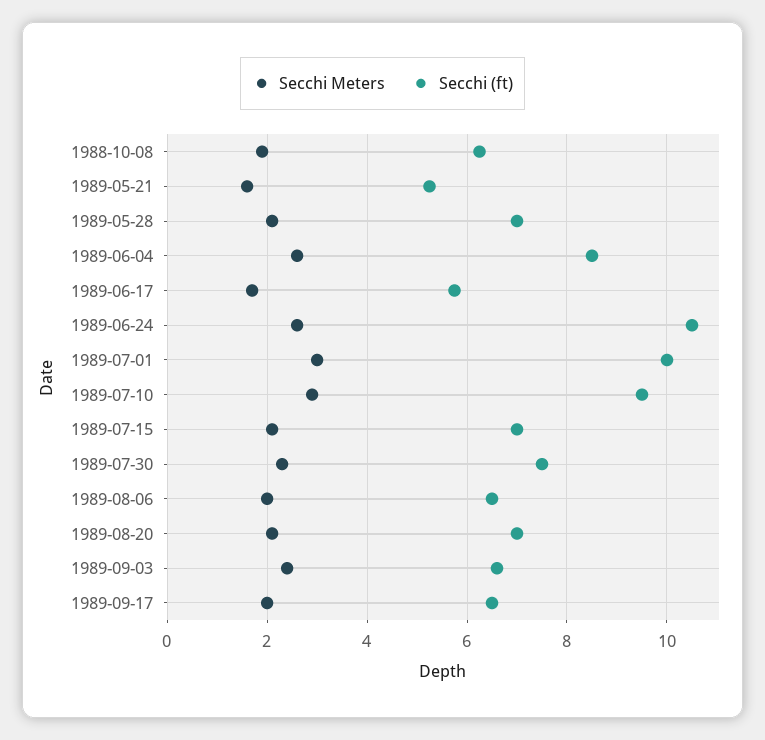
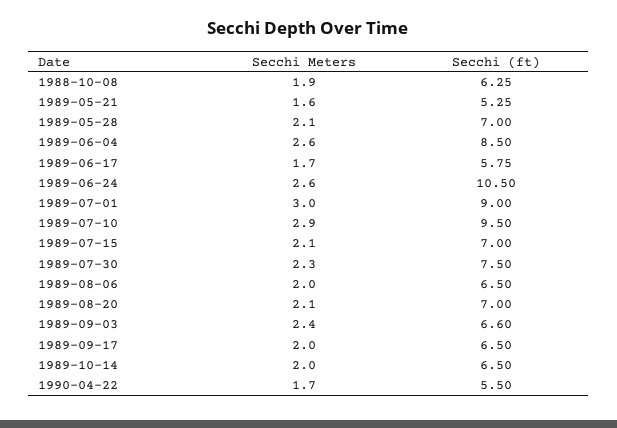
Secchi (ft), 1989-07-01: 10 -> 9
Secchi Meters, 1989-10-14: none -> 2
Secchi (ft), 1989-10-14: none -> 6.5
Secchi Meters, 1990-04-22: none -> 1.7
Secchi (ft), 1990-04-22: none -> 5.5

